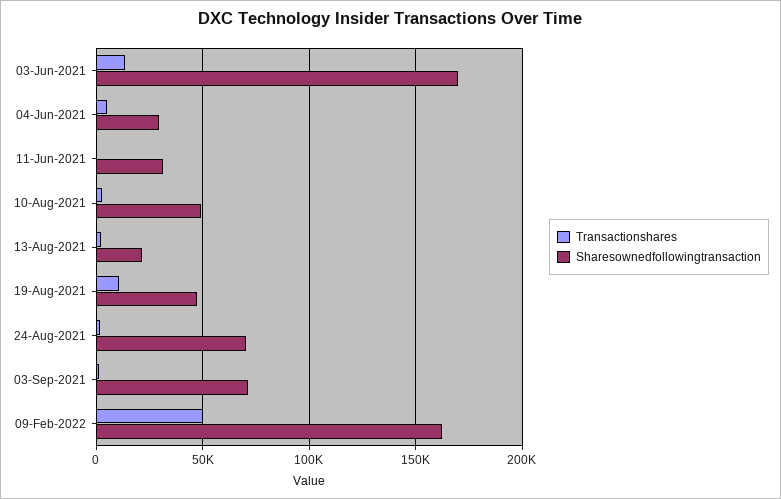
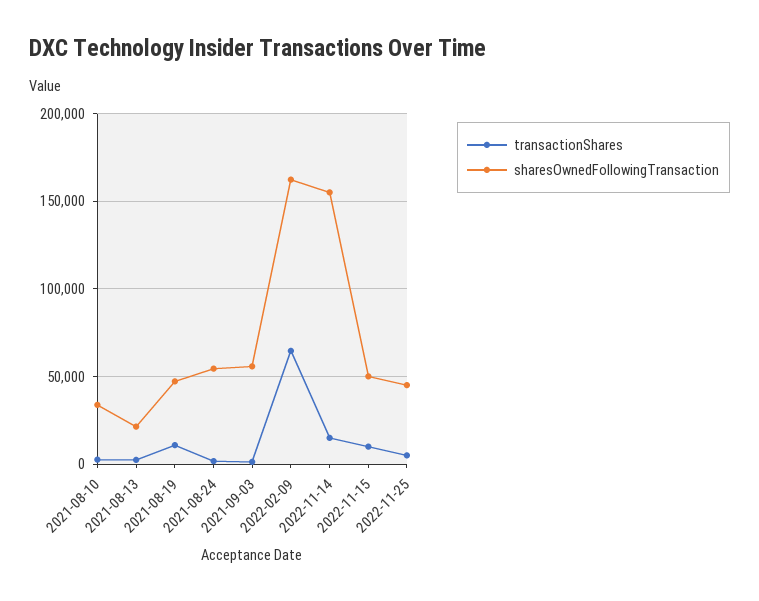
Transactionshares, 03-Jun-2021: 15000 -> none
Sharesownedfollowingtransaction, 03-Jun-2021: 170000 -> none
Transactionshares, 04-Jun-2021: 5000 -> none
Sharesownedfollowingtransaction, 04-Jun-2021: 30000 -> none
Transactionshares, 11-Jun-2021: 0 -> none
Sharesownedfollowingtransaction, 11-Jun-2021: 30000 -> none
Sharesownedfollowingtransaction, 10-Aug-2021: 50000 -> 35000
Sharesownedfollowingtransaction, 24-Aug-2021: 70000 -> 55000
Sharesownedfollowingtransaction, 03-Sep-2021: 70000 -> 55000
Transactionshares, 09-Feb-2022: 50000 -> 65000
Transactionshares, 2022-11-14: none -> 15000
Sharesownedfollowingtransaction, 2022-11-14: none -> 155000
Transactionshares, 2022-11-15: none -> 10000
Sharesownedfollowingtransaction, 2022-11-15: none -> 50000
Transactionshares, 2022-11-25: none -> 5000
Sharesownedfollowingtransaction, 2022-11-25: none -> 45000

